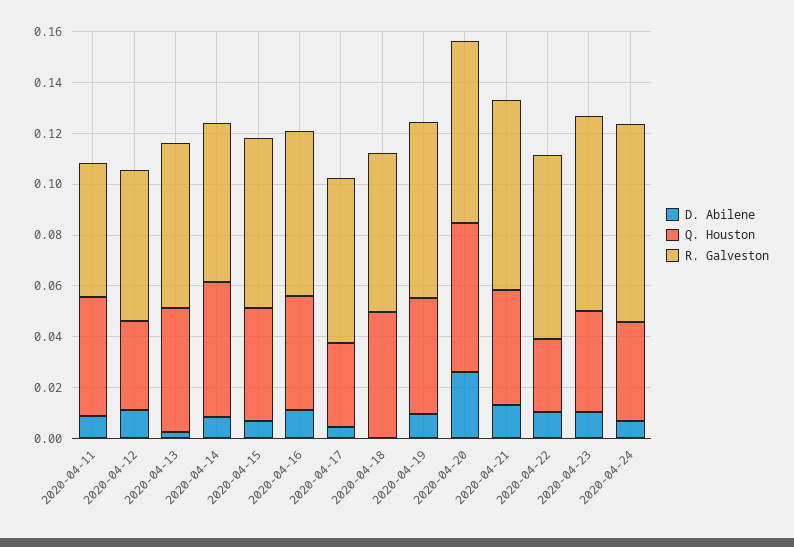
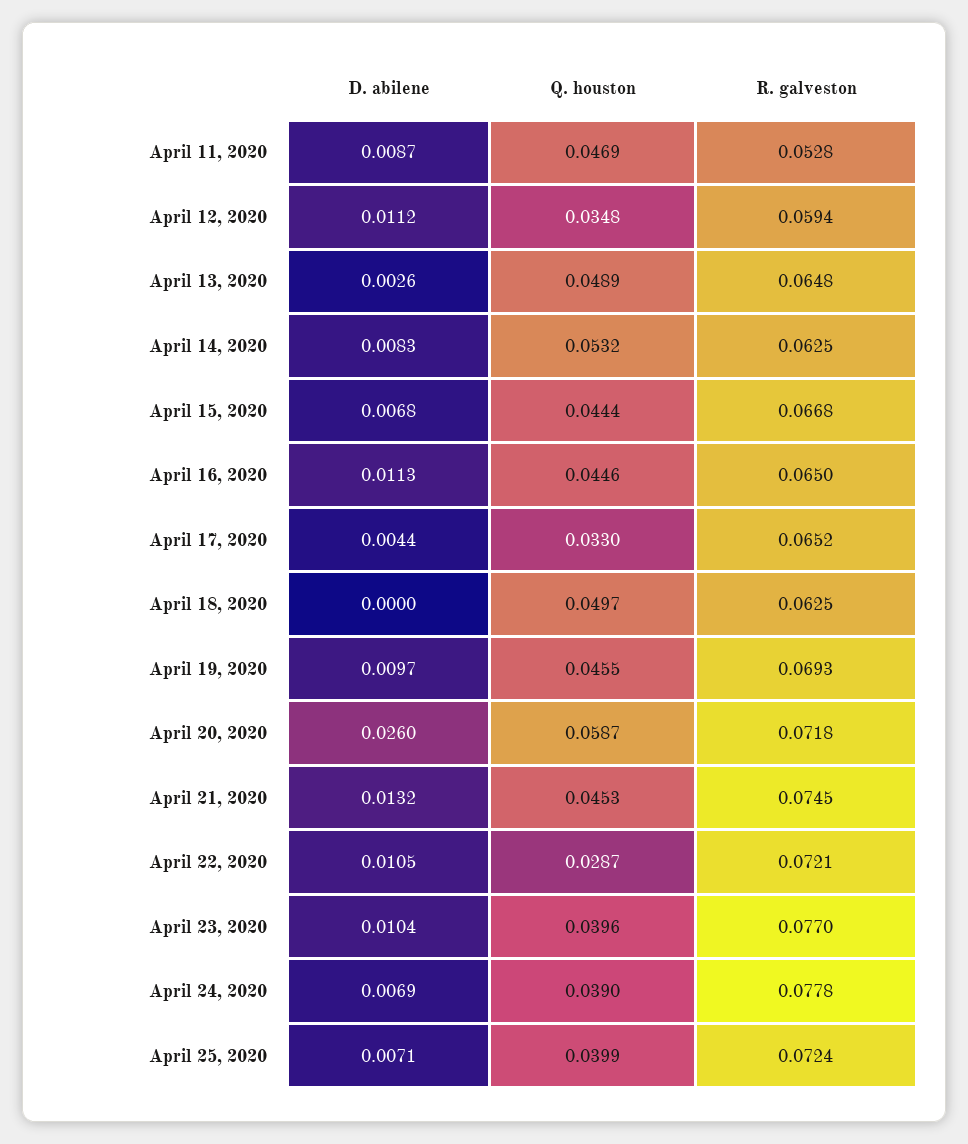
D. Abilene, April 25, 2020: none -> 0.0071
Q. Houston, April 25, 2020: none -> 0.0399
R. Galveston, April 25, 2020: none -> 0.0724

